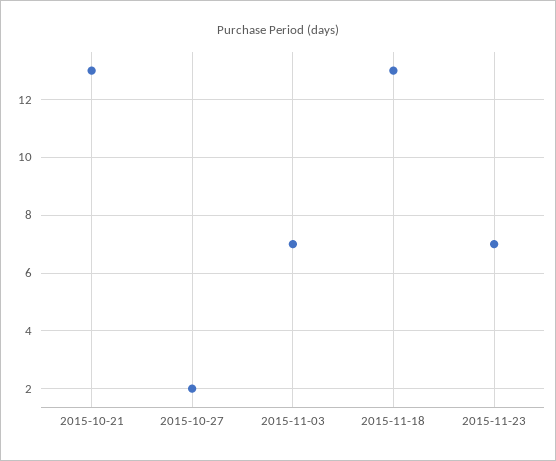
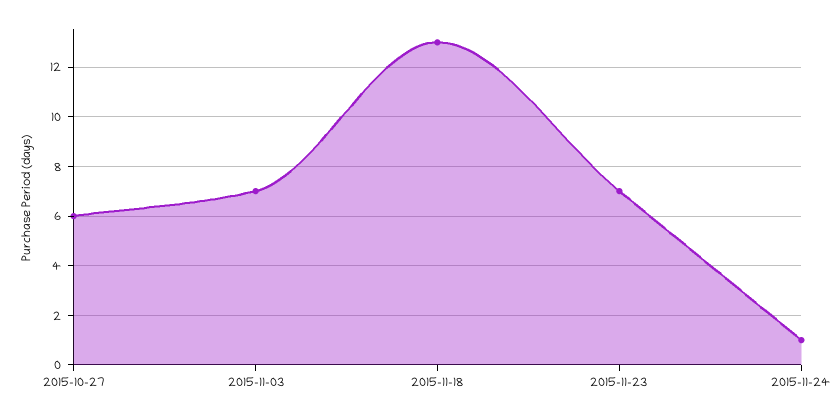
2015-10-21: 13 -> none
2015-10-27: 2 -> 6
2015-11-24: none -> 1

